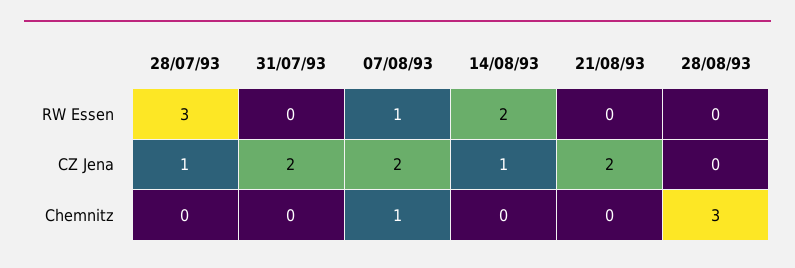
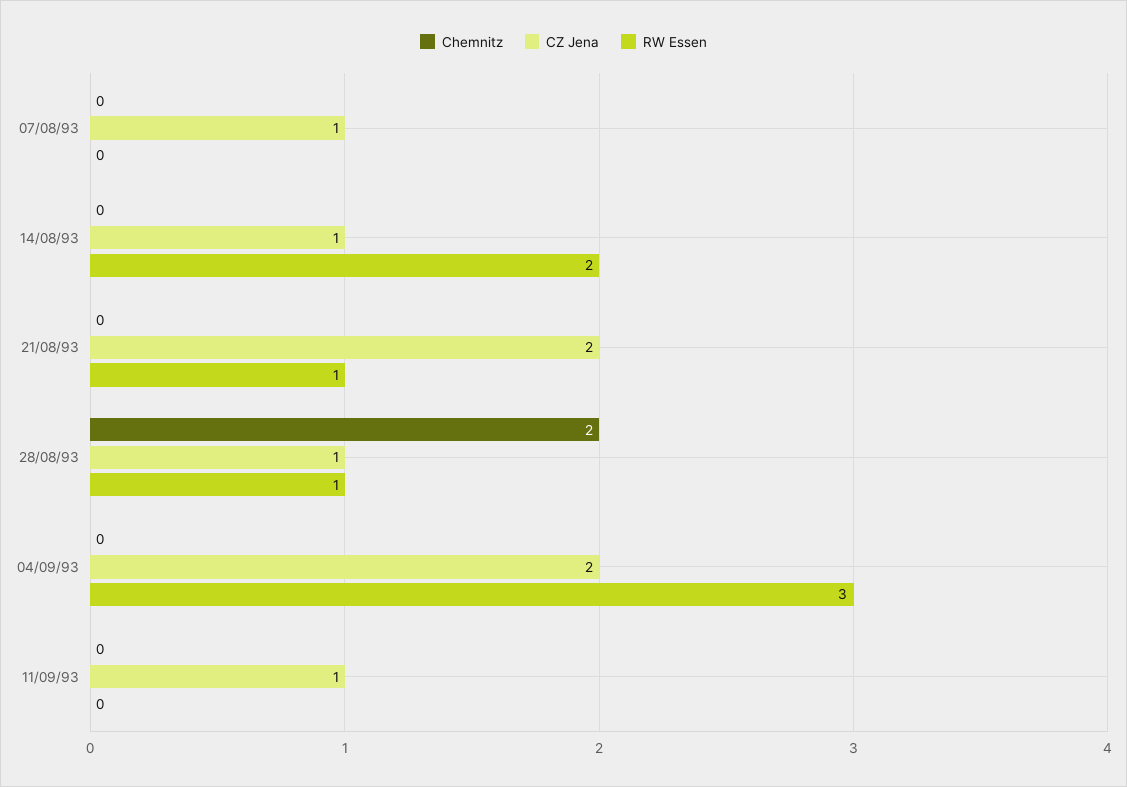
RW Essen, 28/07/93: 3 -> none
RW Essen, 31/07/93: 0 -> none
RW Essen, 07/08/93: 1 -> 0
RW Essen, 21/08/93: 0 -> 1
RW Essen, 28/08/93: 0 -> 1
CZ Jena, 28/07/93: 1 -> none
CZ Jena, 31/07/93: 2 -> none
CZ Jena, 07/08/93: 2 -> 1
CZ Jena, 28/08/93: 0 -> 1
Chemnitz, 28/07/93: 0 -> none
Chemnitz, 31/07/93: 0 -> none
Chemnitz, 07/08/93: 1 -> 0
Chemnitz, 28/08/93: 3 -> 2
Chemnitz, 04/09/93: none -> 0
CZ Jena, 04/09/93: none -> 2
RW Essen, 04/09/93: none -> 3
Chemnitz, 11/09/93: none -> 0
CZ Jena, 11/09/93: none -> 1
RW Essen, 11/09/93: none -> 0

